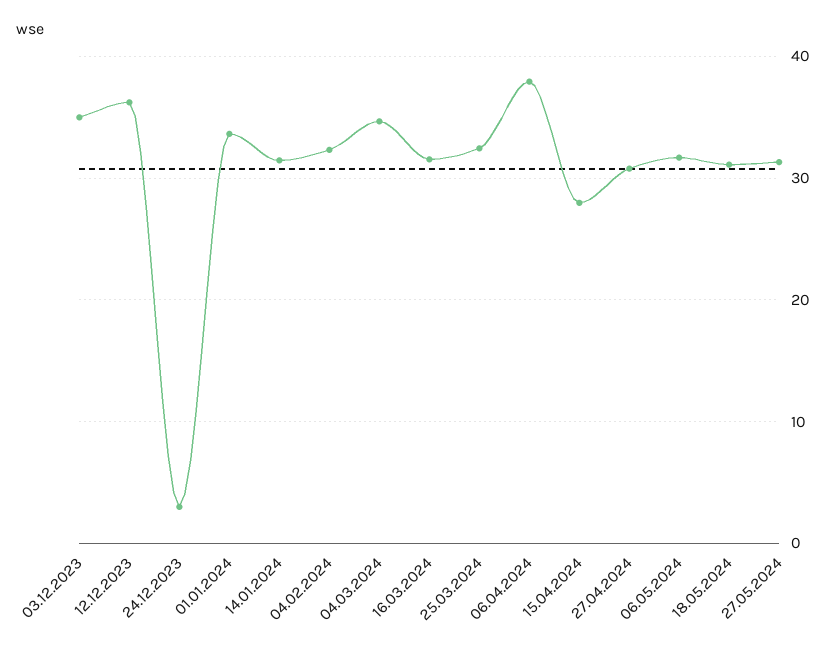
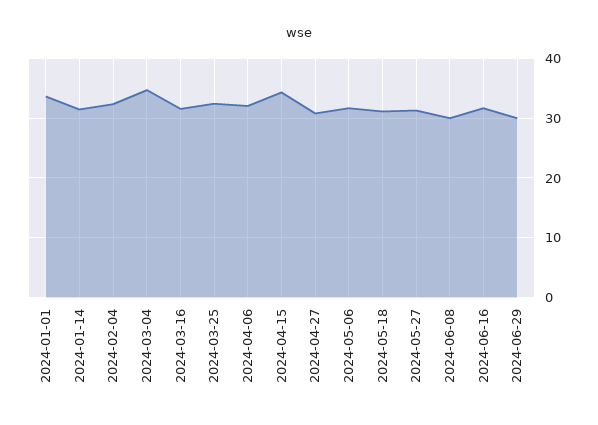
03.12.2023: 35 -> none
12.12.2023: 36 -> none
24.12.2023: 3 -> none
06.04.2024: 38 -> 32
15.04.2024: 28 -> 34
2024-06-08: none -> 30
2024-06-16: none -> 32
2024-06-29: none -> 30

